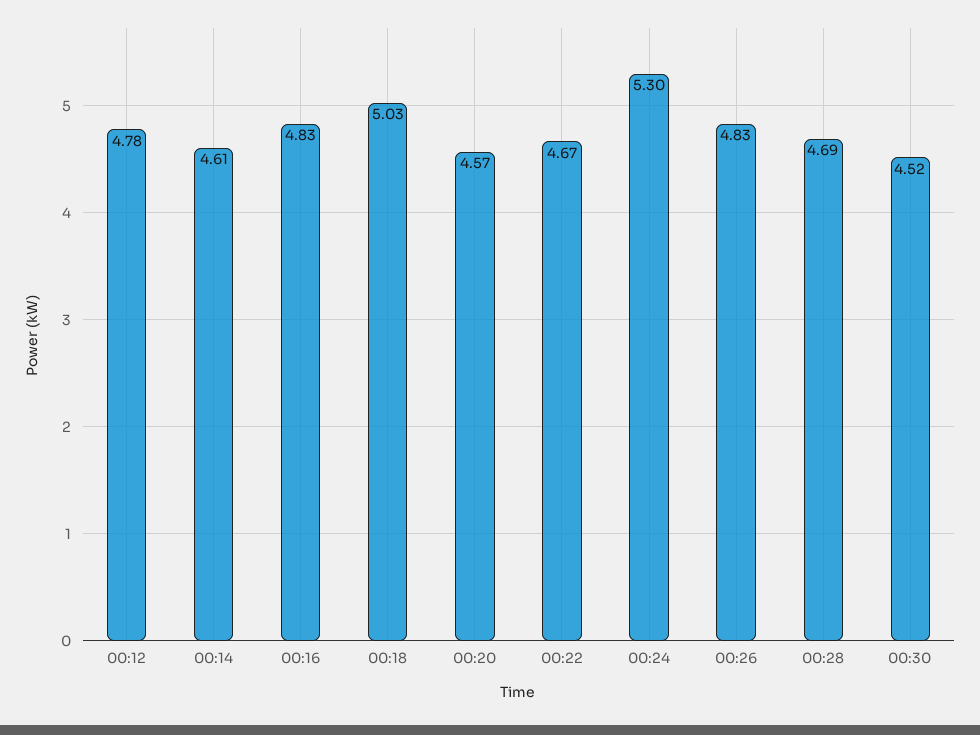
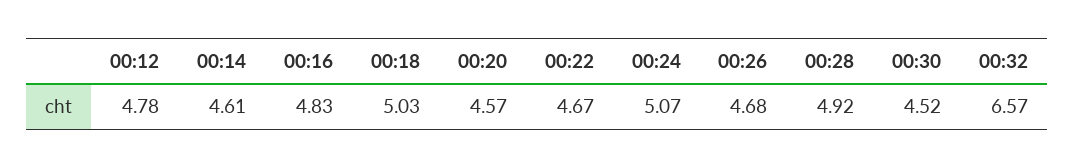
00:24: 5.3 -> 5.07
00:26: 4.83 -> 4.68
00:28: 4.69 -> 4.92
00:32: none -> 6.57

